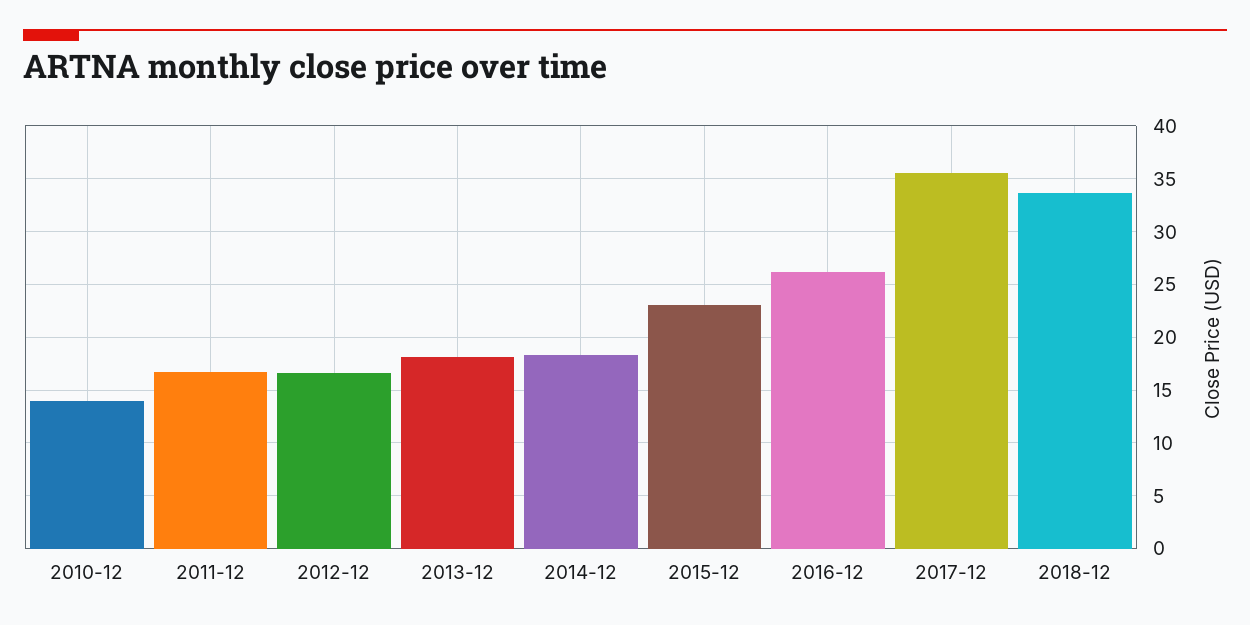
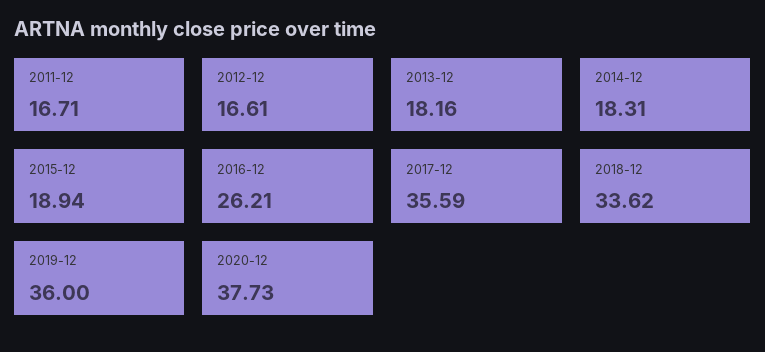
2010-12: 14 -> none
2015-12: 23 -> 18.94
2019-12: none -> 36
2020-12: none -> 37.73

